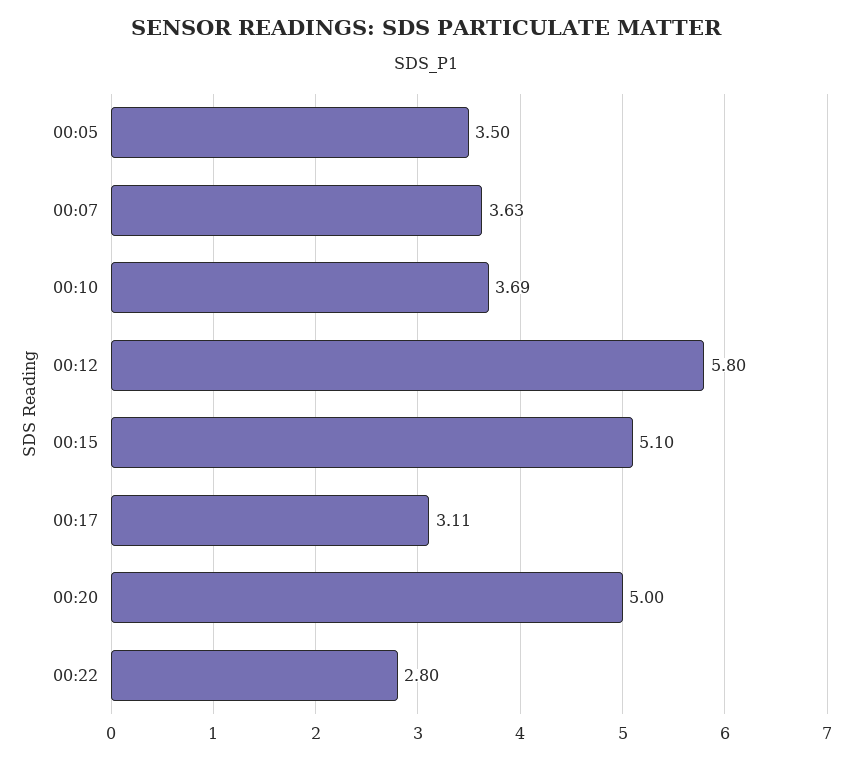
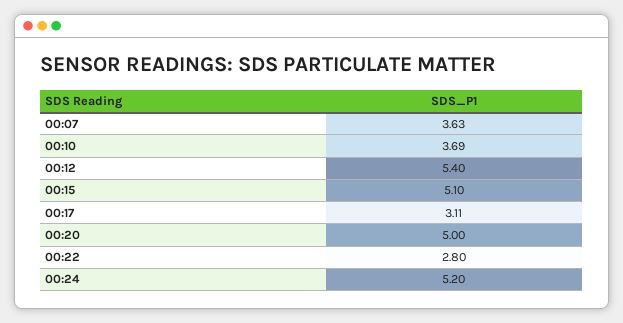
00:05: 3.5 -> none
00:12: 5.8 -> 5.4
00:24: none -> 5.2

